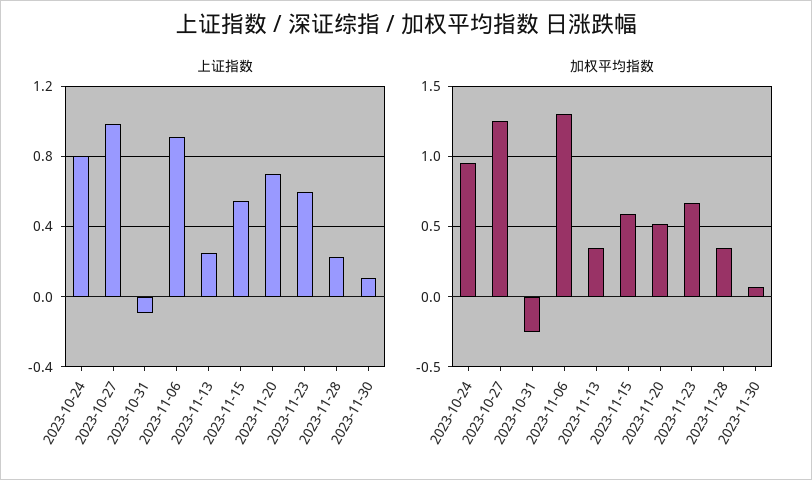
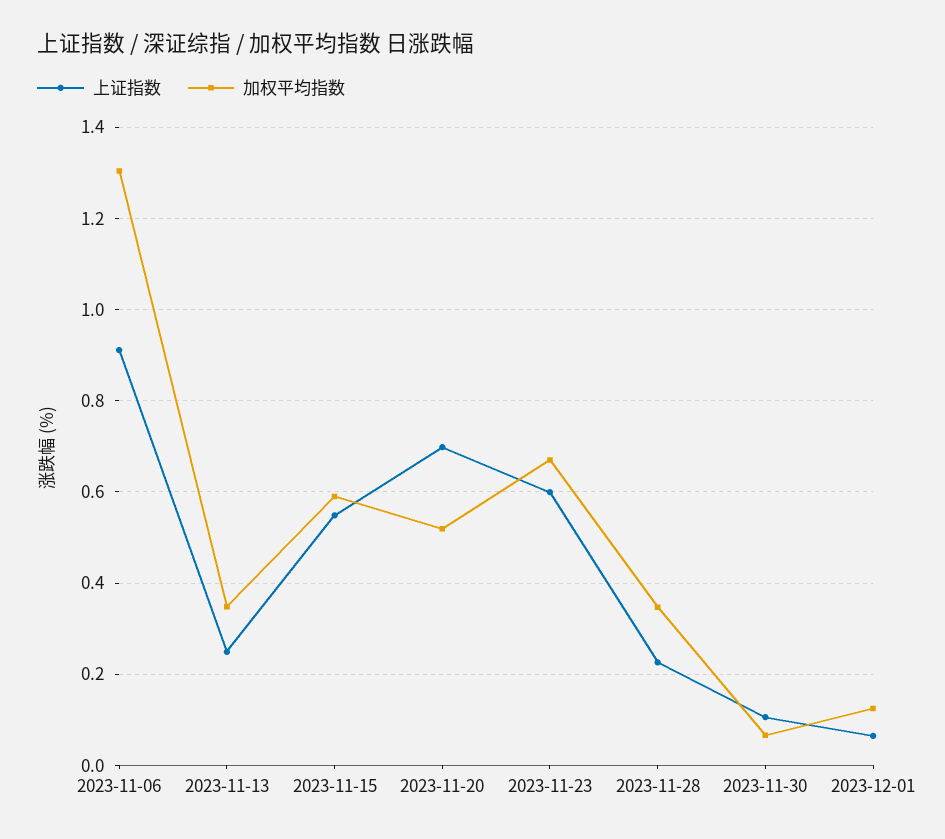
上证指数, 2023-10-24: 0.8 -> none
上证指数, 2023-10-27: 1 -> none
上证指数, 2023-10-31: -0.1 -> none
加权平均指数, 2023-10-24: 0.95 -> none
加权平均指数, 2023-10-27: 1.25 -> none
加权平均指数, 2023-10-31: -0.25 -> none
上证指数, 2023-12-01: none -> 0.06
加权平均指数, 2023-12-01: none -> 0.12

